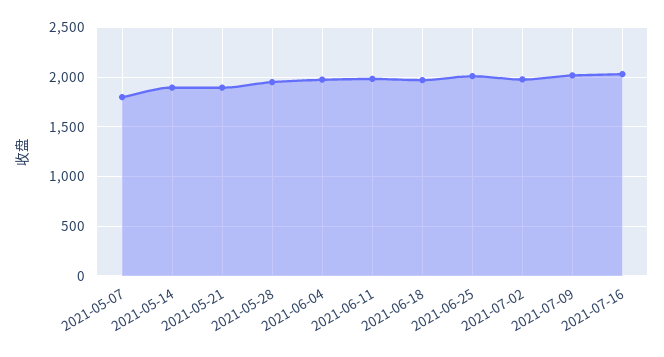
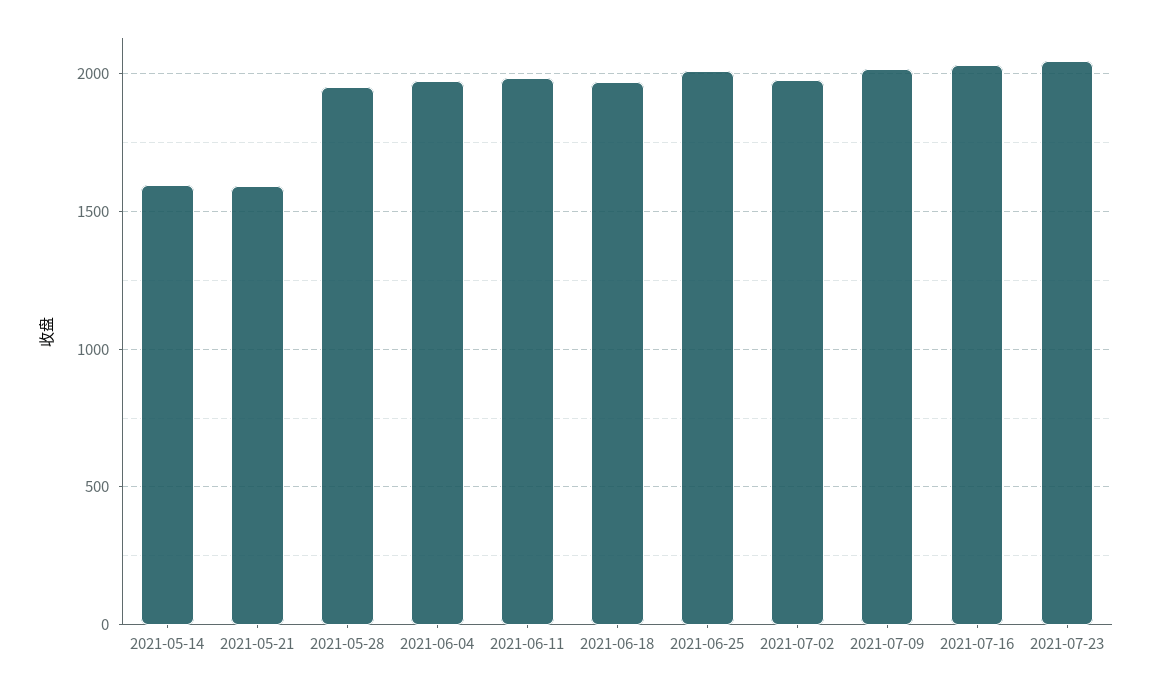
2021-05-07: 1800 -> none
2021-05-14: 1900 -> 1600
2021-05-21: 1900 -> 1600
2021-07-23: none -> 2050

